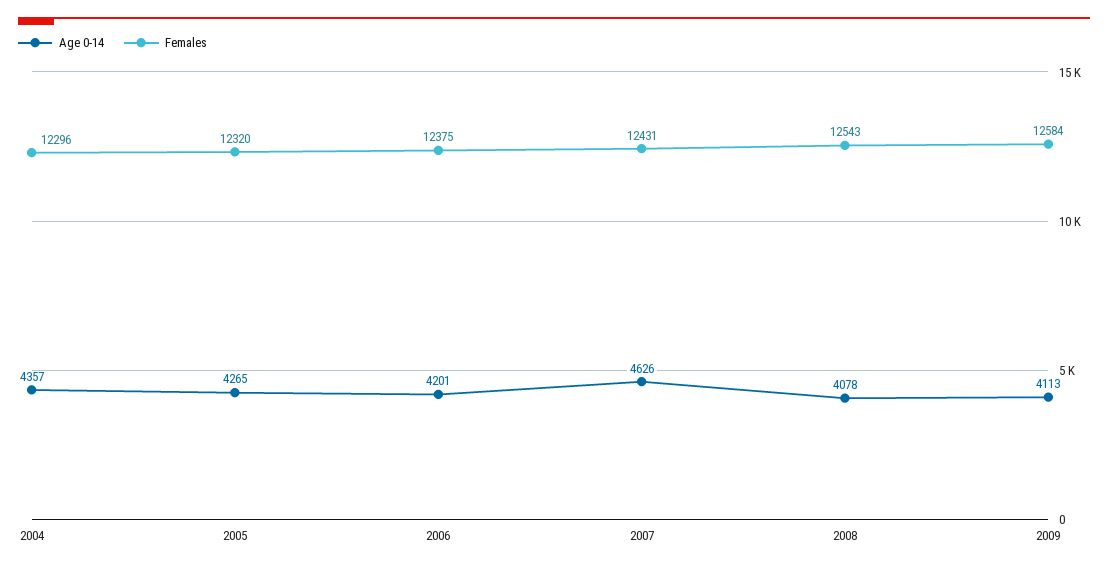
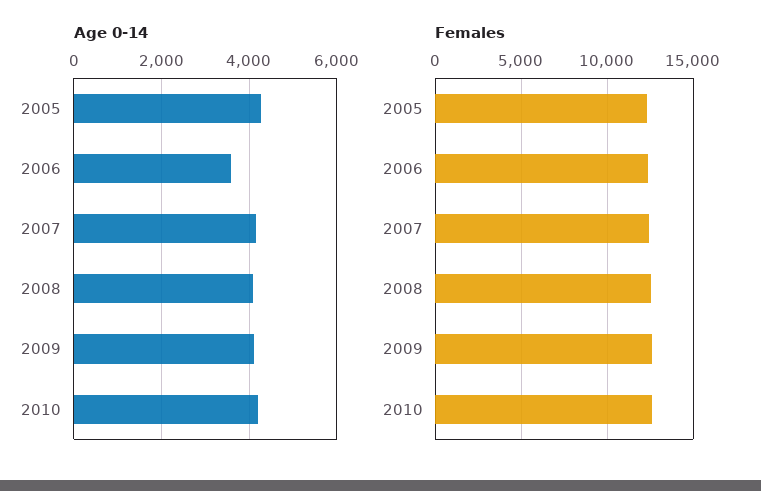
Age 0-14, 2004: 4357 -> none
Females, 2004: 12296 -> none
Age 0-14, 2006: 4201 -> 3600
Age 0-14, 2007: 4626 -> 4200
Age 0-14, 2010: none -> 4200
Females, 2010: none -> 12500

